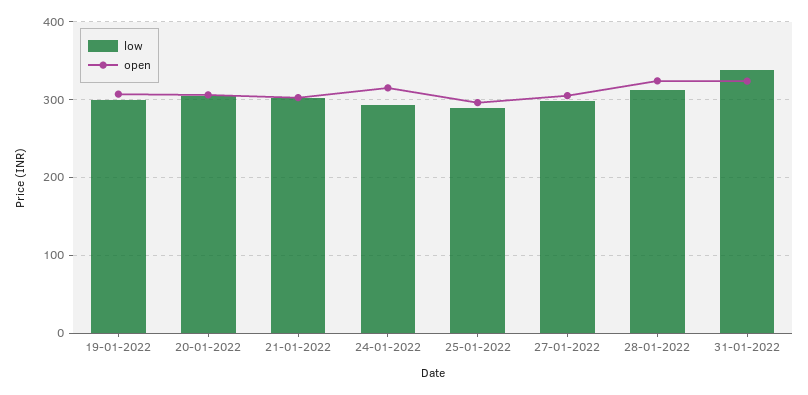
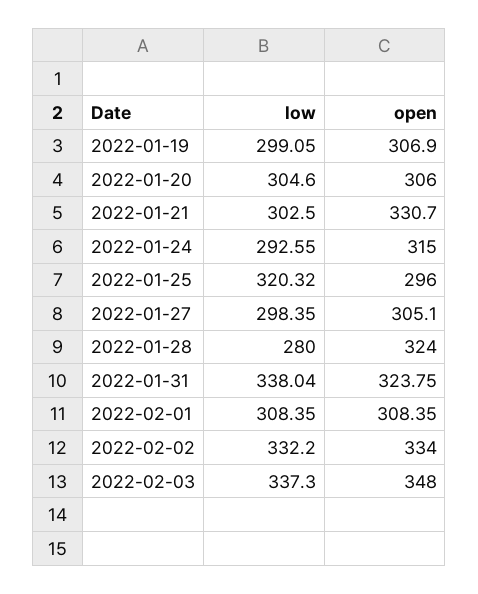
open, 21-01-2022: 300 -> 330.7
low, 25-01-2022: 290 -> 320.32
low, 28-01-2022: 310 -> 280
low, 2022-02-01: none -> 308.35
open, 2022-02-01: none -> 308.35
low, 2022-02-02: none -> 332.2
open, 2022-02-02: none -> 334
low, 2022-02-03: none -> 337.3
open, 2022-02-03: none -> 348

